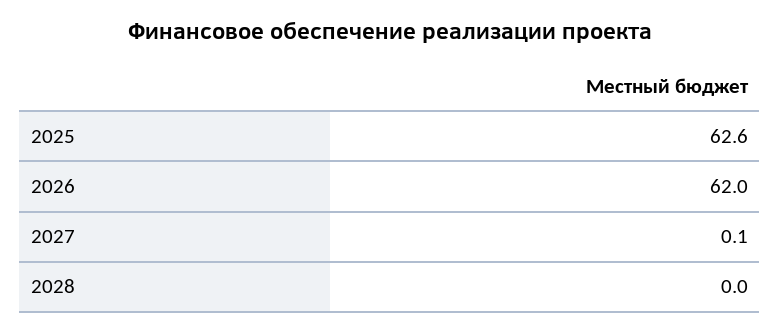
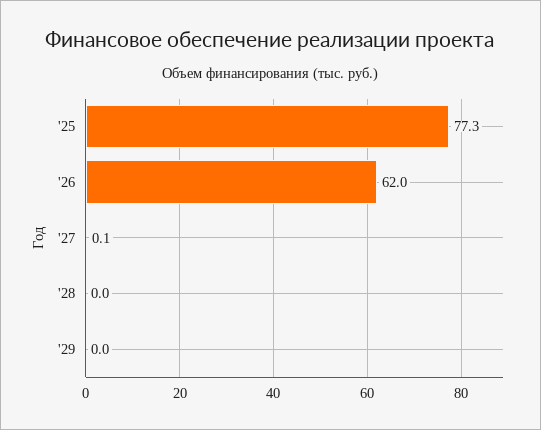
2025: 62.6 -> 77.3
'29: none -> 0

